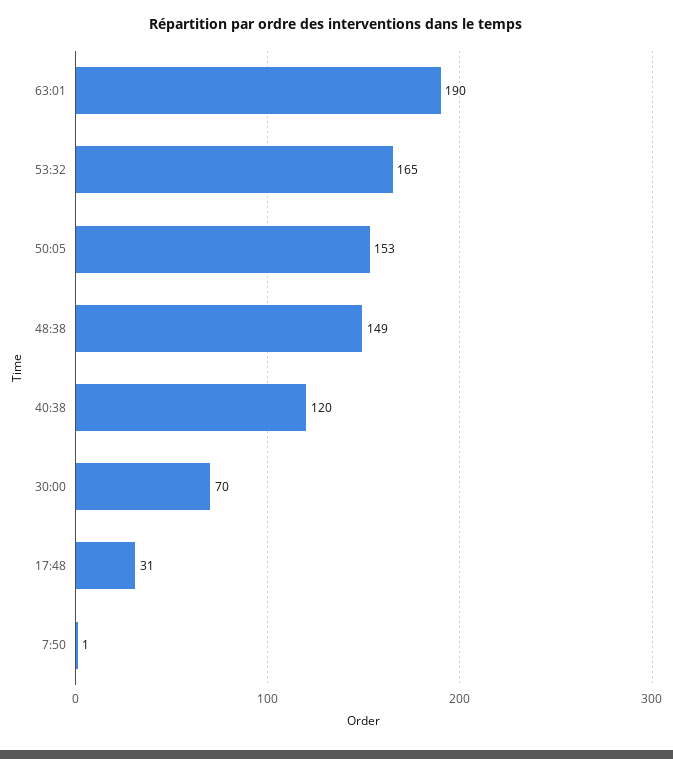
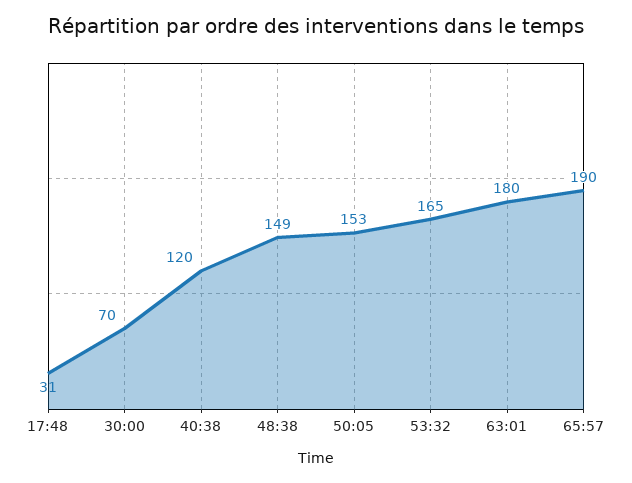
63:01: 190 -> 180
7:50: 1 -> none
65:57: none -> 190

